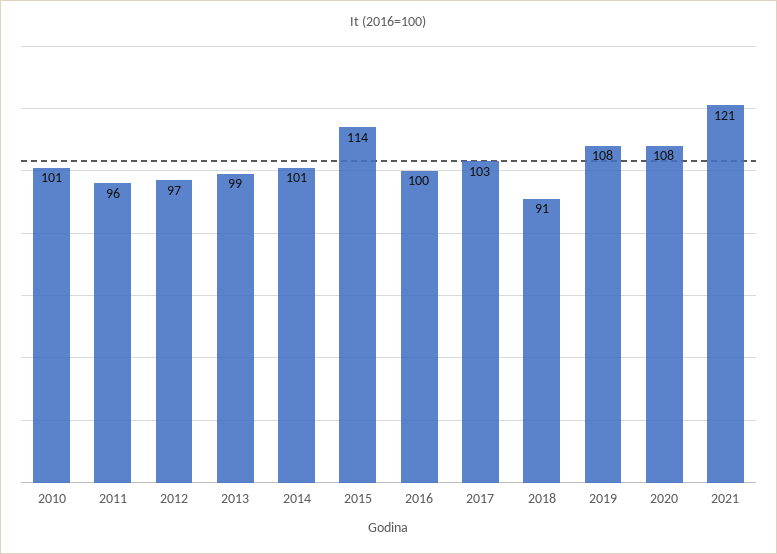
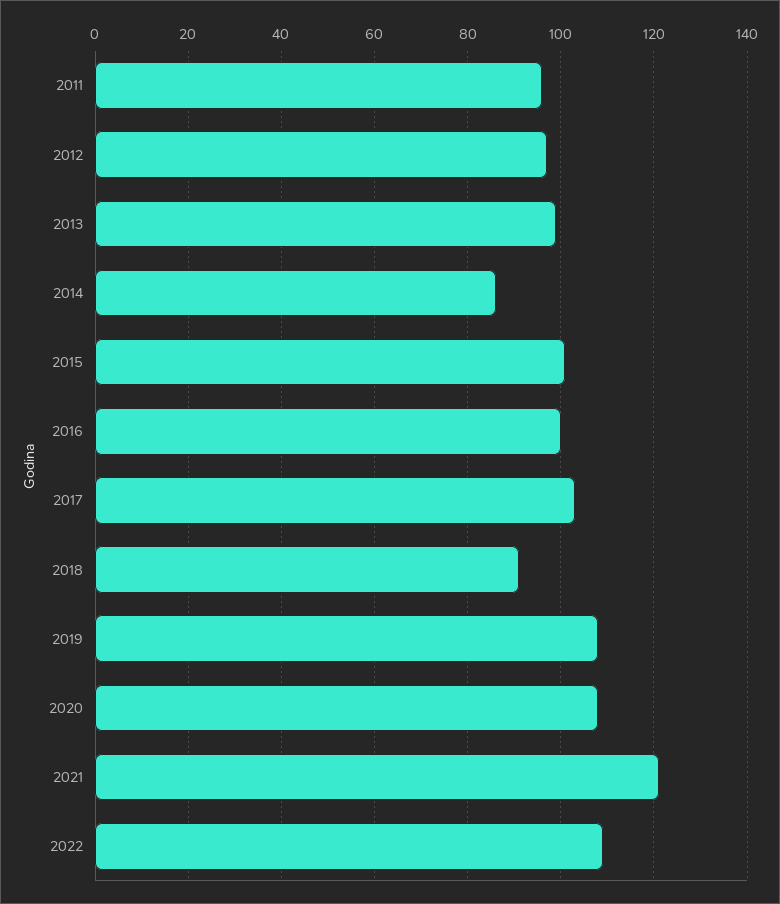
2010: 101 -> none
2014: 101 -> 85
2015: 114 -> 100
2022: none -> 110

